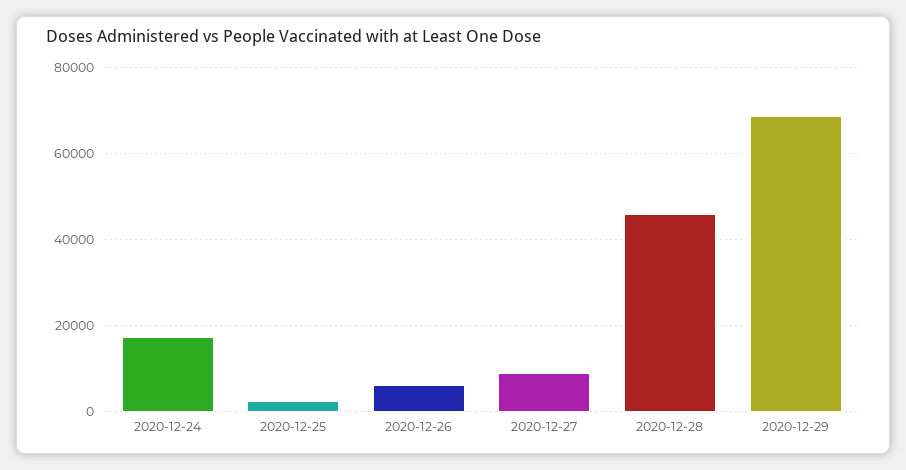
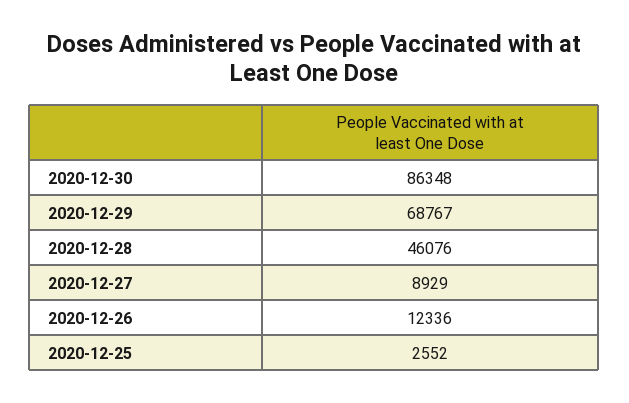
2020-12-24: 18000 -> none
2020-12-26: 6000 -> 12336
2020-12-30: none -> 86348

